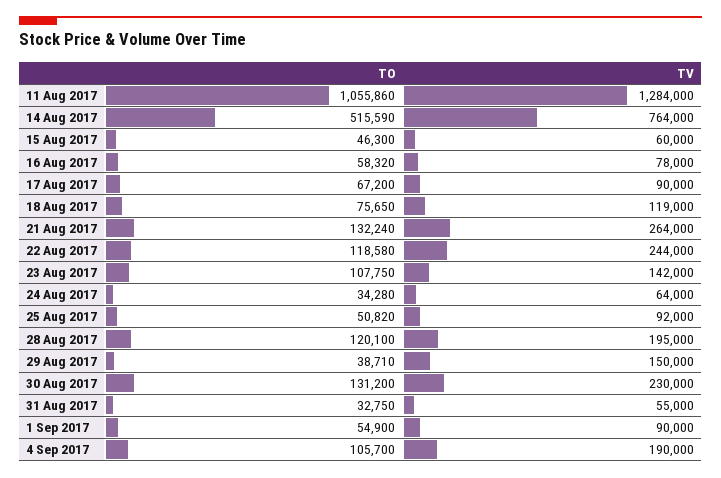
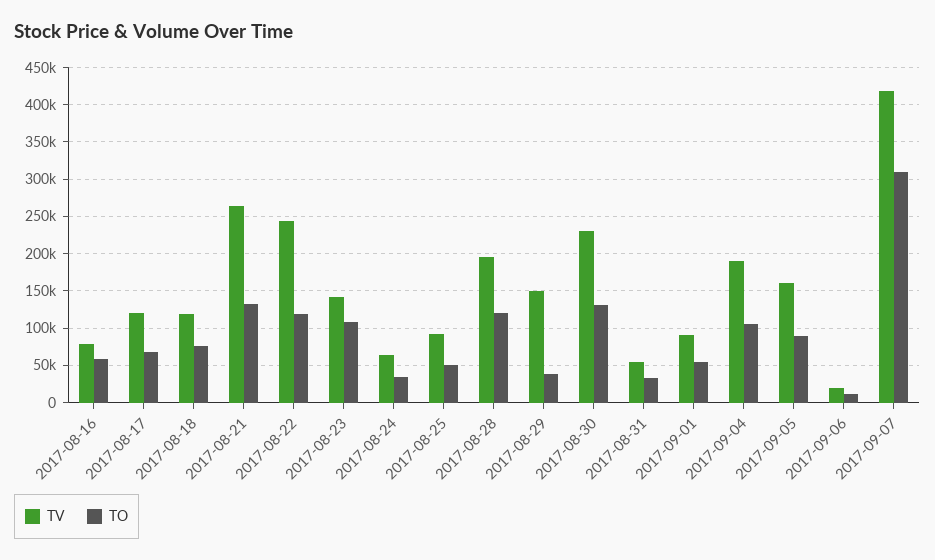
TO, 11 Aug 2017: 1055860 -> none
TV, 11 Aug 2017: 1284000 -> none
TO, 14 Aug 2017: 515590 -> none
TV, 14 Aug 2017: 764000 -> none
TO, 15 Aug 2017: 46300 -> none
TV, 15 Aug 2017: 60000 -> none
TV, 17 Aug 2017: 90000 -> 120000
TV, 2017-09-05: none -> 160000
TO, 2017-09-05: none -> 90000
TV, 2017-09-06: none -> 20000
TO, 2017-09-06: none -> 10000
TV, 2017-09-07: none -> 420000
TO, 2017-09-07: none -> 310000

